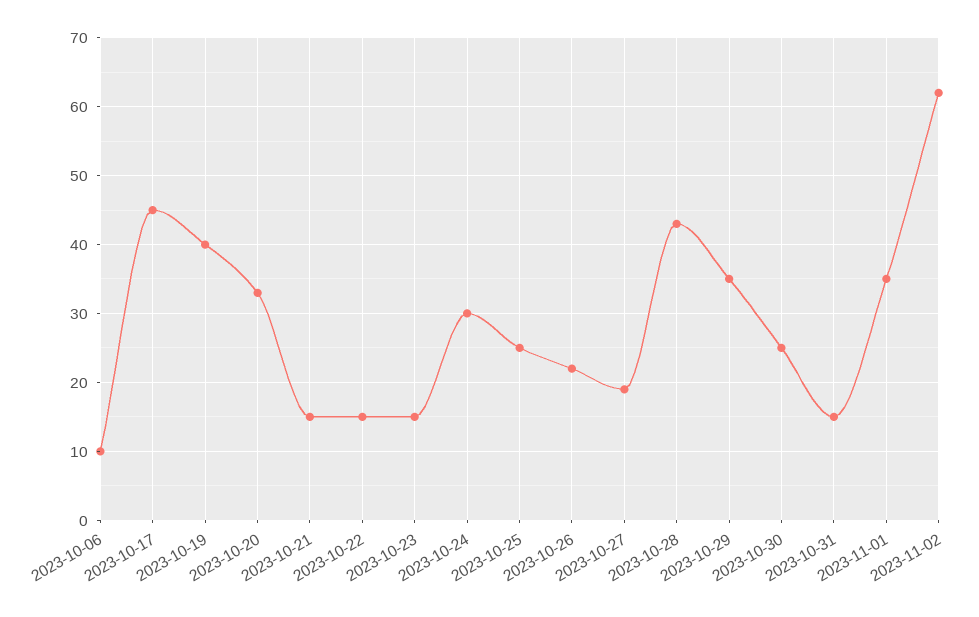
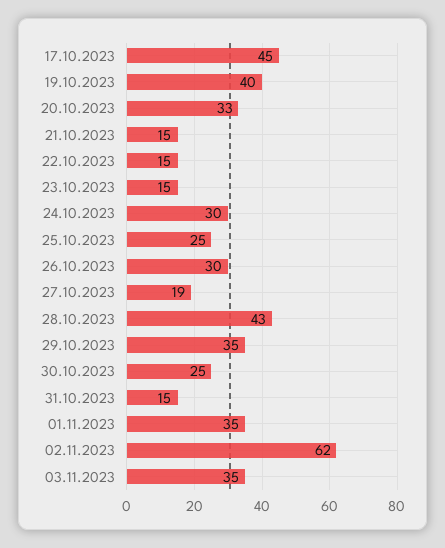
2023-10-06: 10 -> none
2023-10-26: 22 -> 30
03.11.2023: none -> 35

